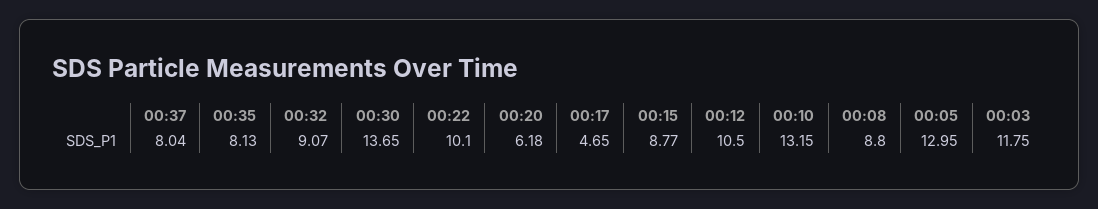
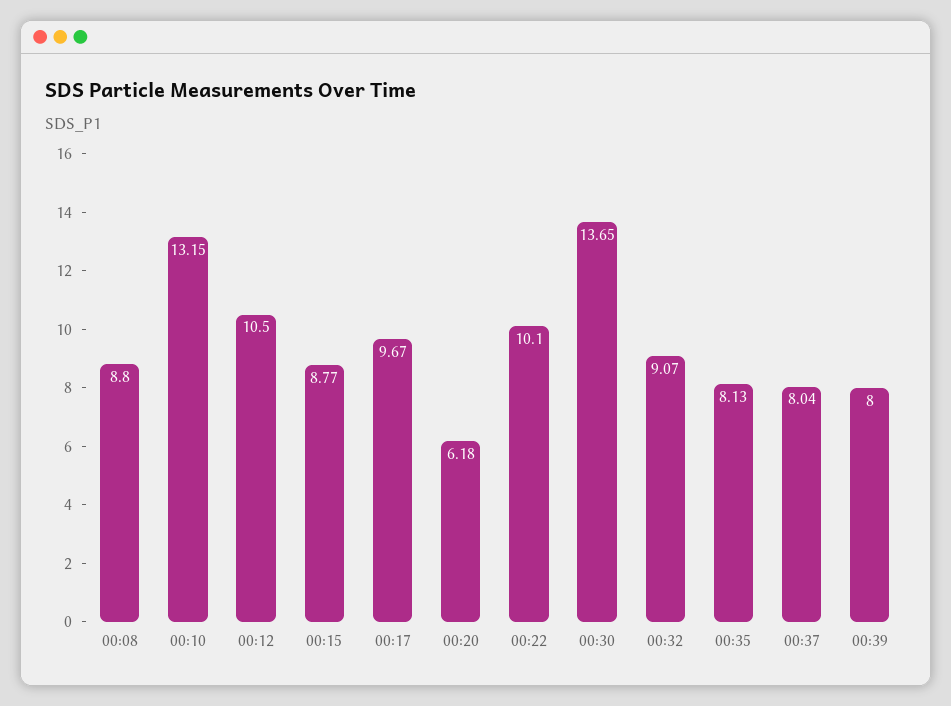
00:17: 4.65 -> 9.67
00:05: 12.95 -> none
00:03: 11.75 -> none
00:39: none -> 8

